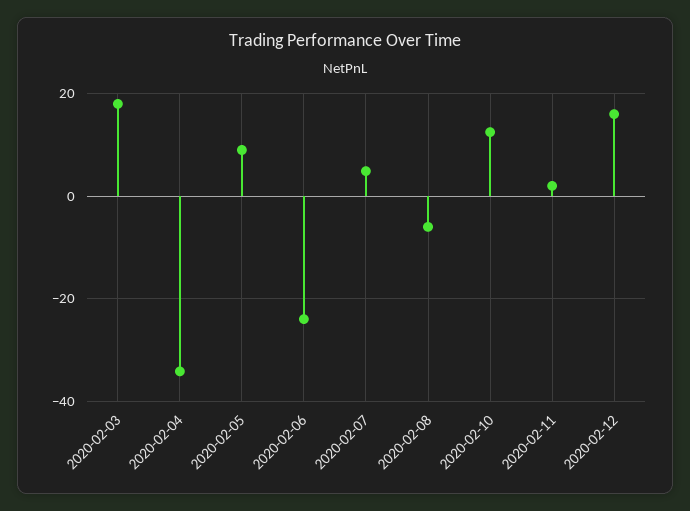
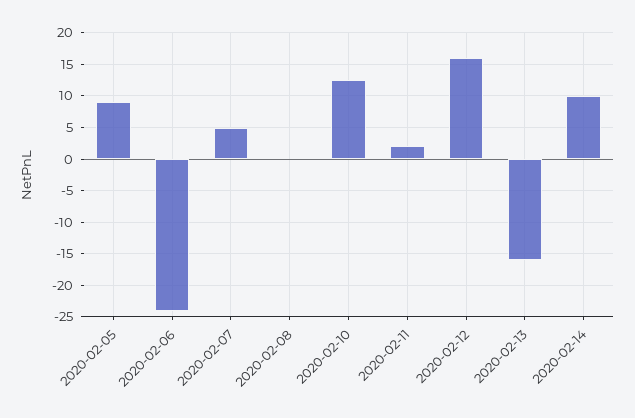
2020-02-03: 18 -> none
2020-02-04: -34 -> none
2020-02-08: -6 -> 0
2020-02-13: none -> -16
2020-02-14: none -> 10

